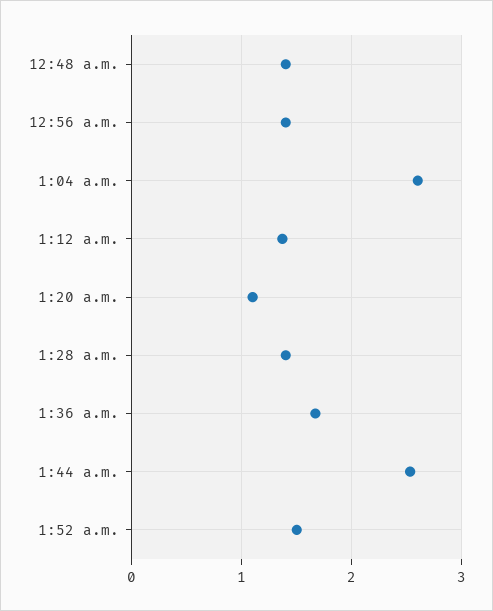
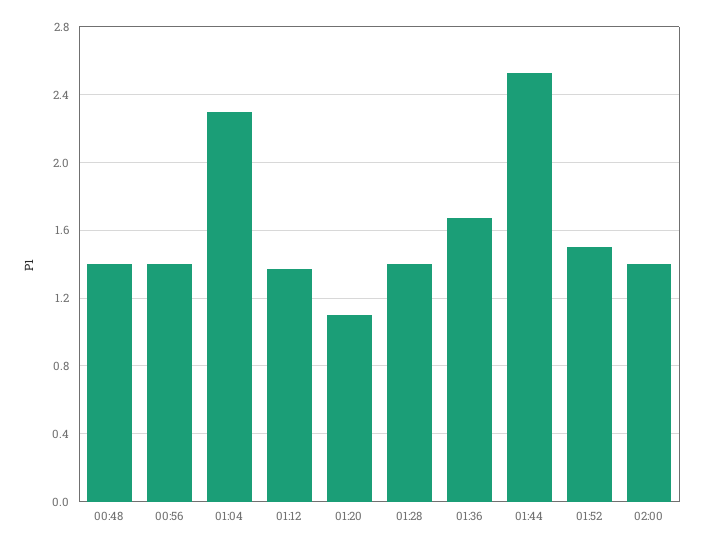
1:04 a.m.: 2.6 -> 2.3
02:00: none -> 1.4

